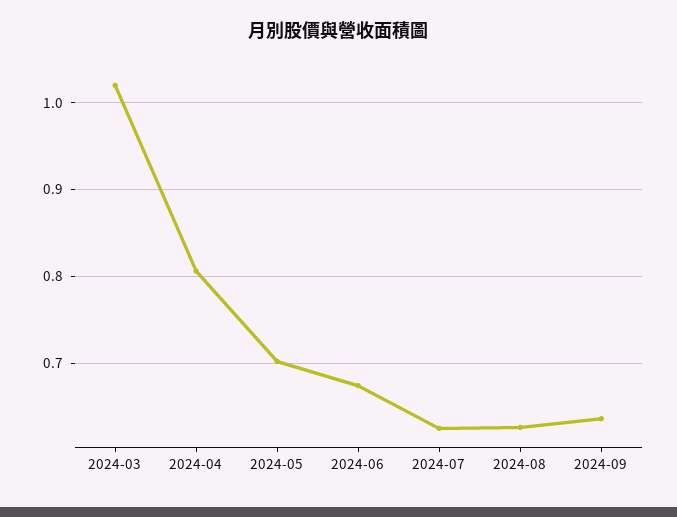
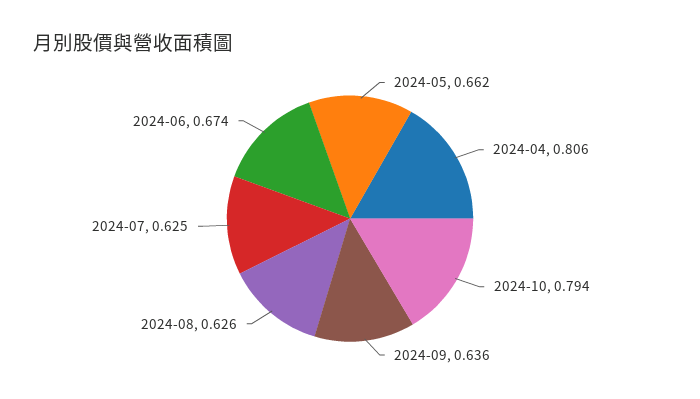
2024-03: 1.02 -> none
2024-05: 0.7 -> 0.662
2024-10: none -> 0.794

